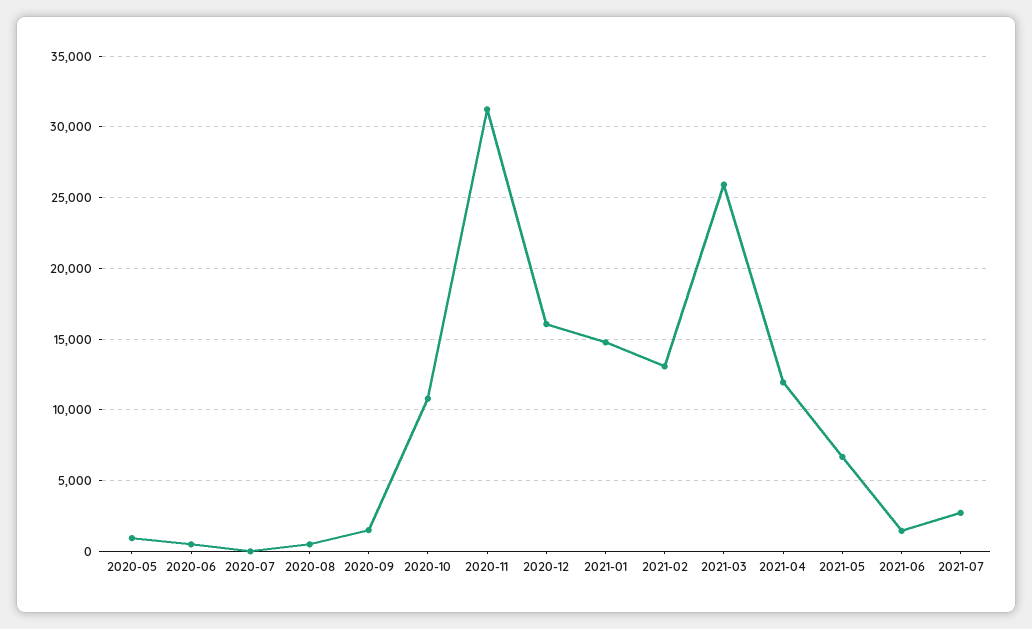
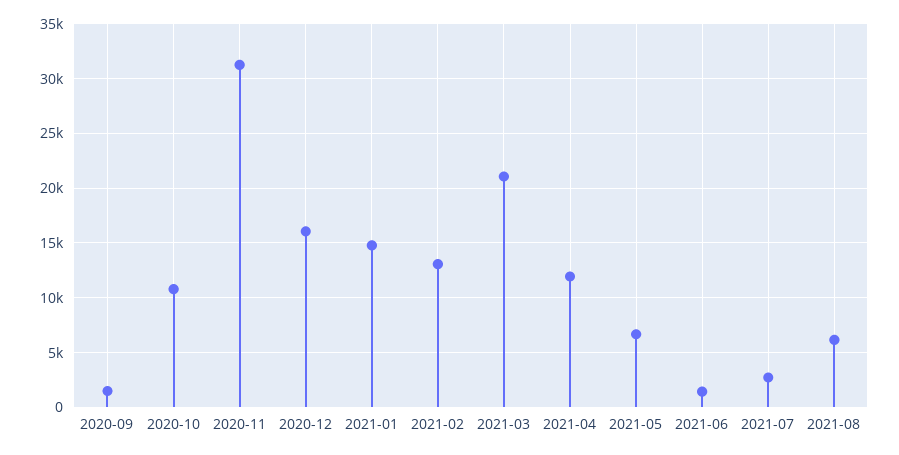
2020-05: 1000 -> none
2020-06: 500 -> none
2020-07: 0 -> none
2020-08: 500 -> none
2021-03: 26000 -> 21000
2021-08: none -> 6000

